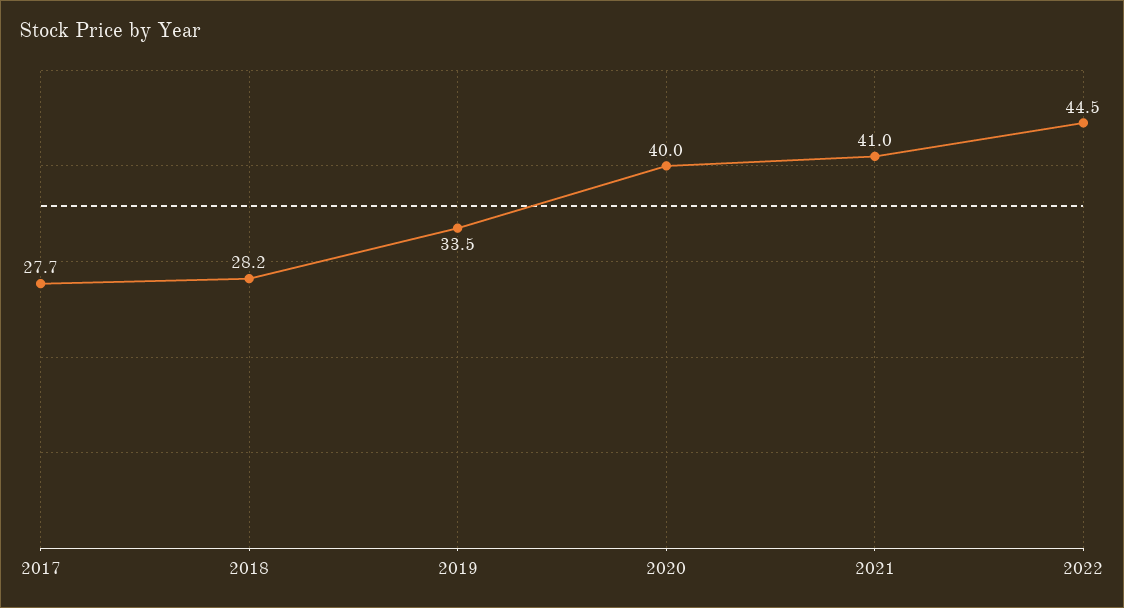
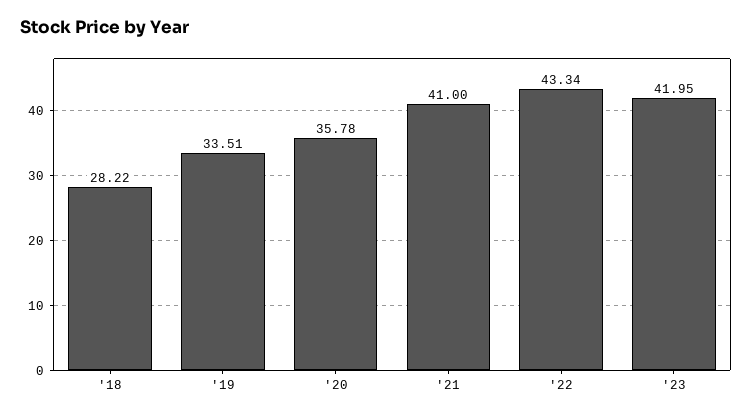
2017: 27.7 -> none
2020: 40 -> 35.78
2022: 44.5 -> 43.34
'23: none -> 41.95

